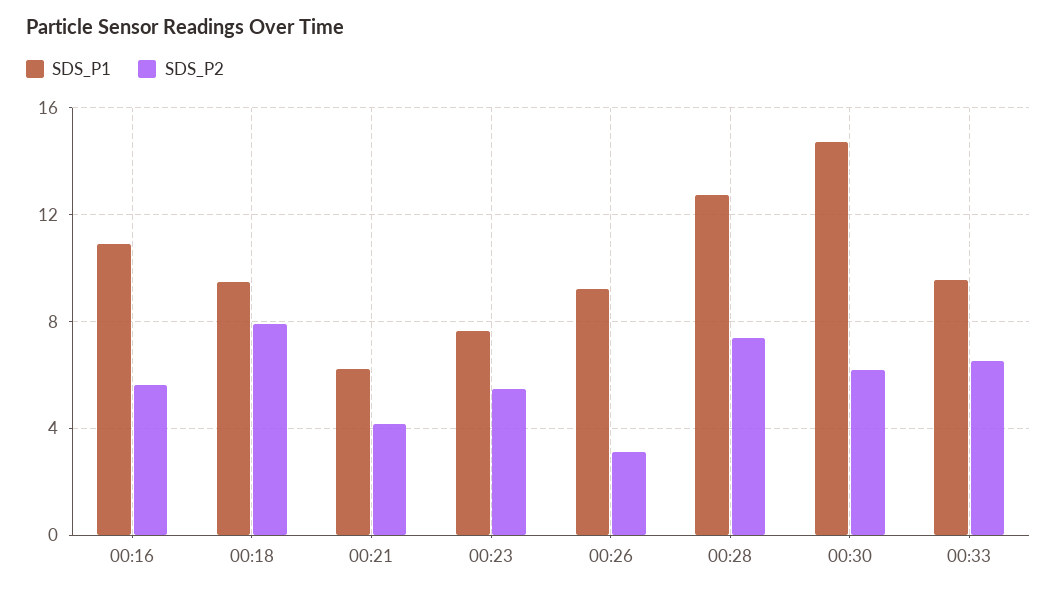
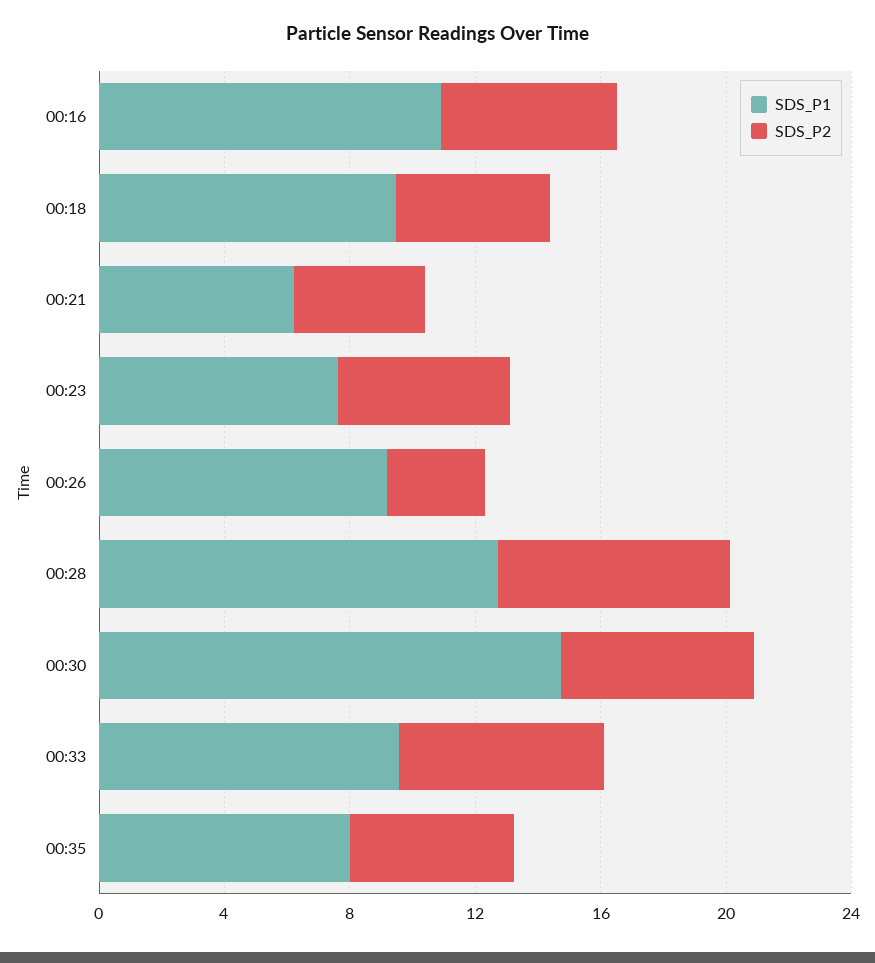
SDS_P2, 00:18: 8 -> 5
SDS_P1, 00:35: none -> 8
SDS_P2, 00:35: none -> 5

